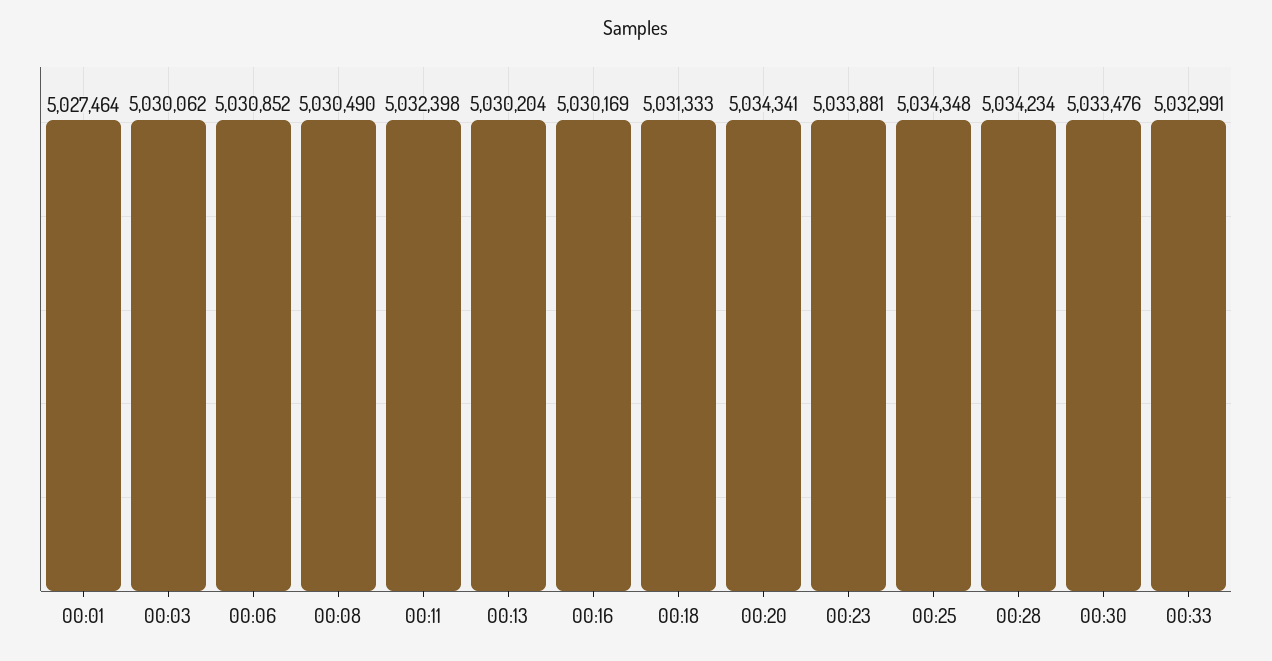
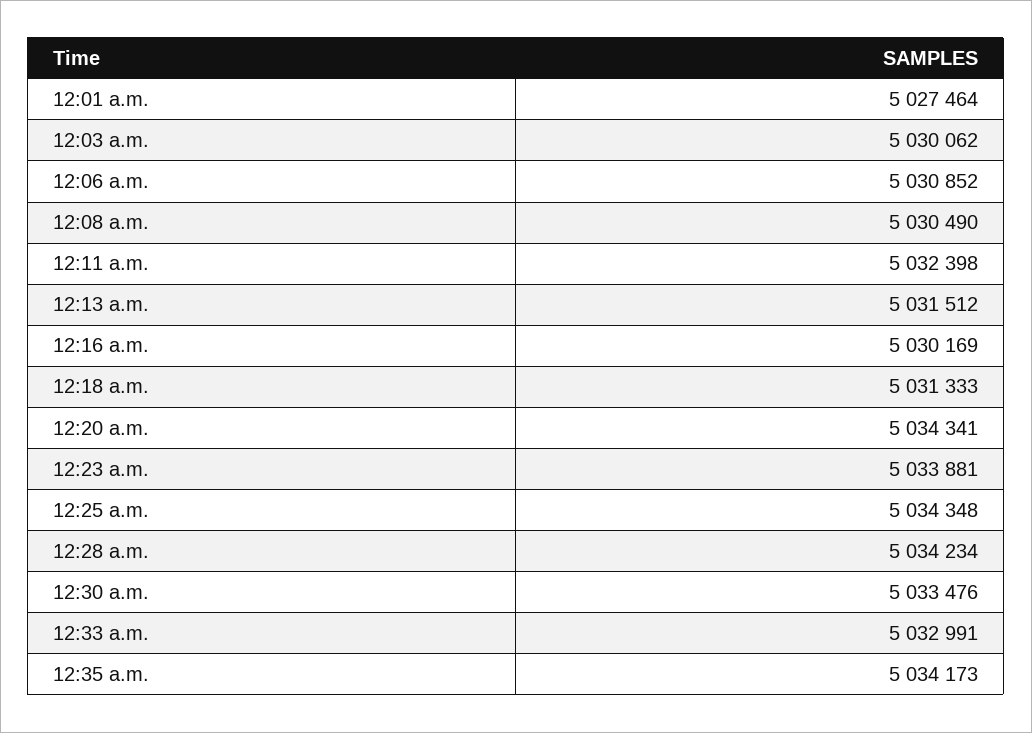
00:13: 5030204 -> 5031512
12:35 a.m.: none -> 5034173

